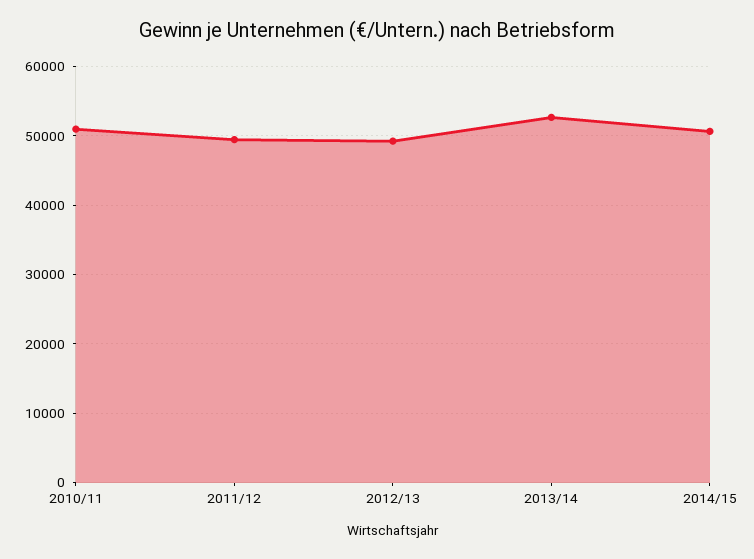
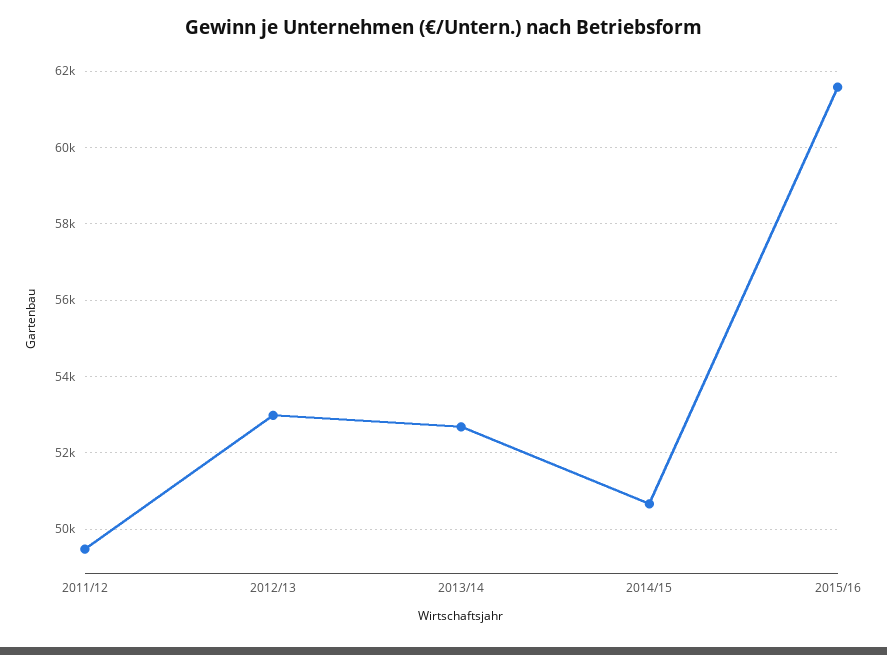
2010/11: 51000 -> none
2012/13: 49000 -> 53000
2015/16: none -> 61600

